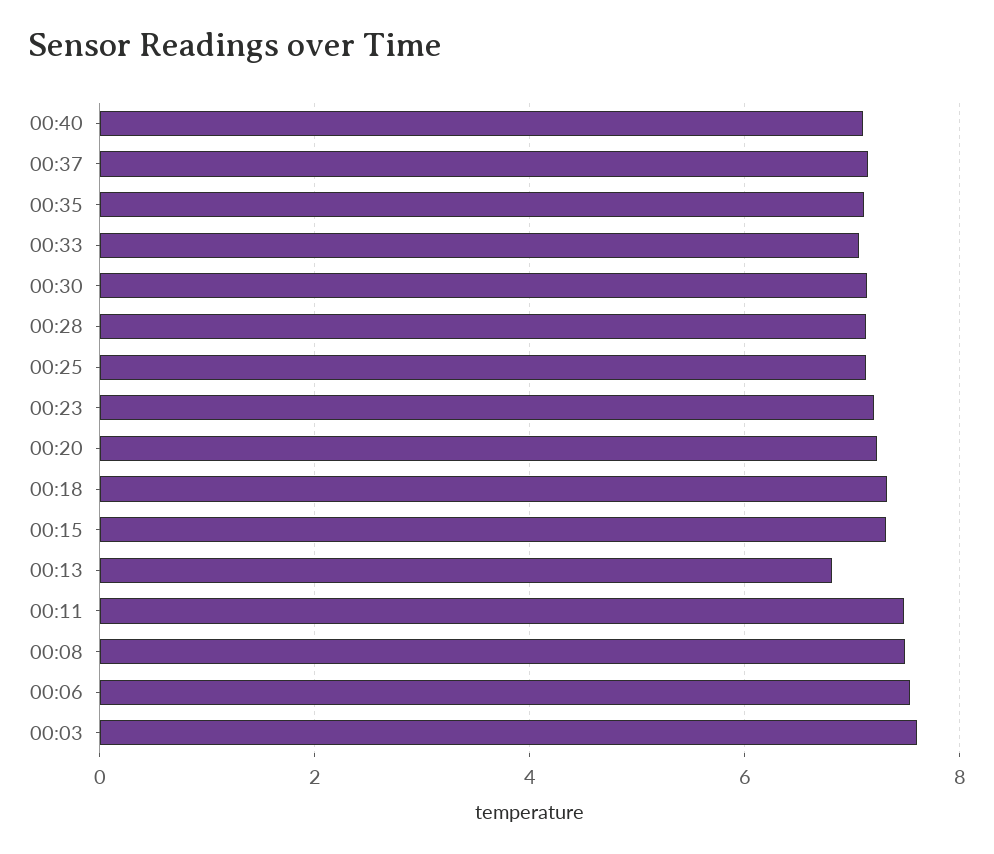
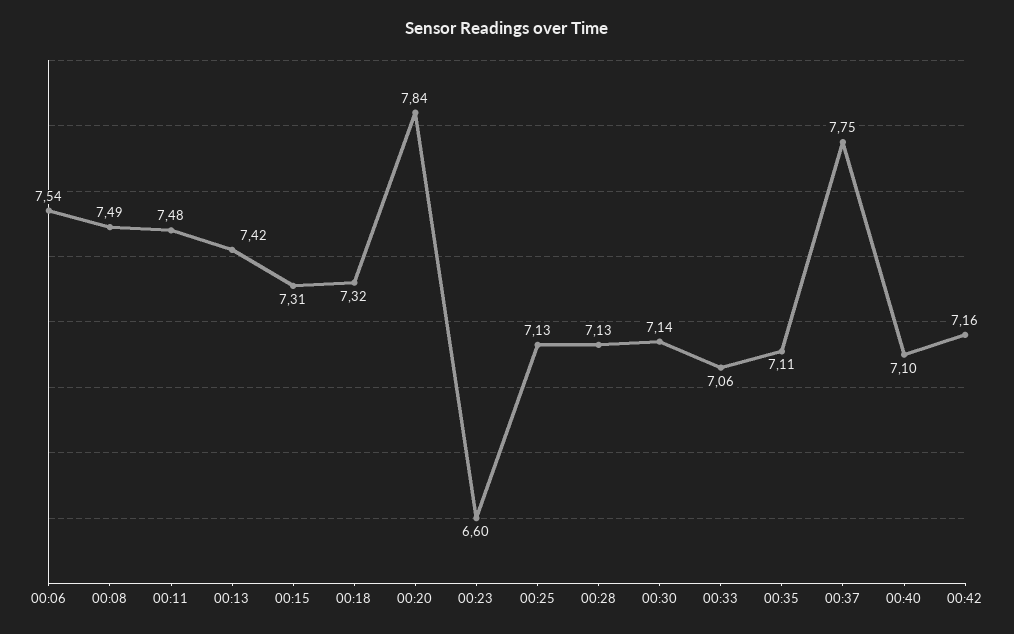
00:37: 7.2 -> 7.75
00:23: 7.2 -> 6.6
00:20: 7.2 -> 7.84
00:13: 6.8 -> 7.42
00:03: 7.6 -> none
00:42: none -> 7.16

